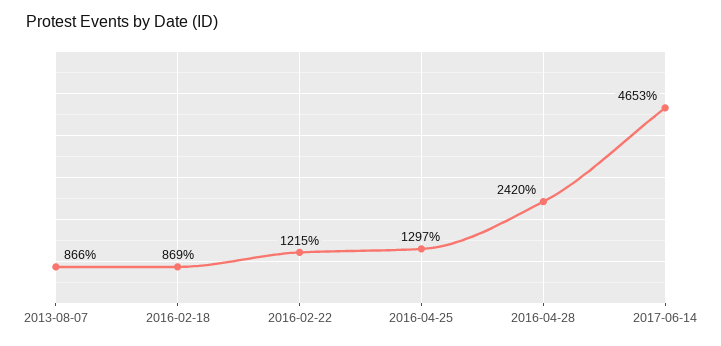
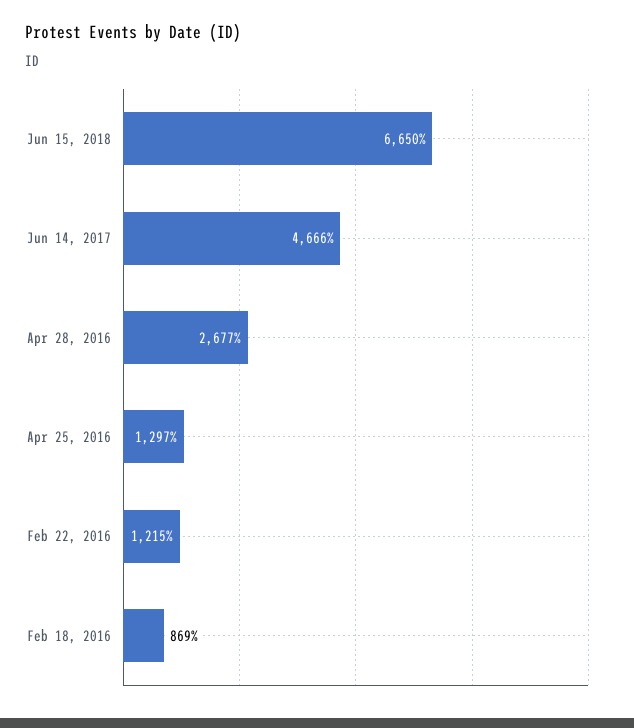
2013-08-07: 866 -> none
2016-04-28: 2420 -> 2677
2017-06-14: 4653 -> 4666
Jun 15, 2018: none -> 6650

